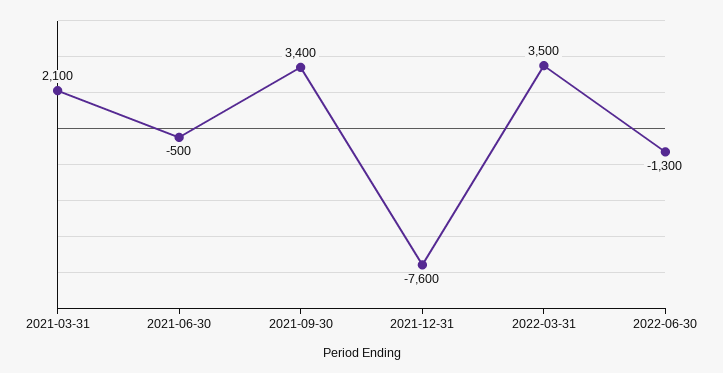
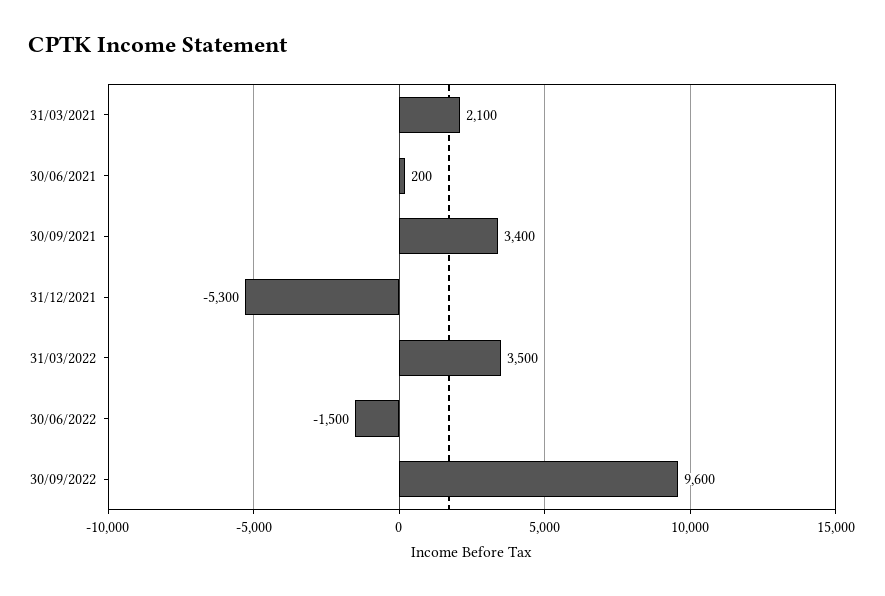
2021-06-30: -500 -> 200
2021-12-31: -7600 -> -5300
2022-06-30: -1300 -> -1500
30/09/2022: none -> 9600

